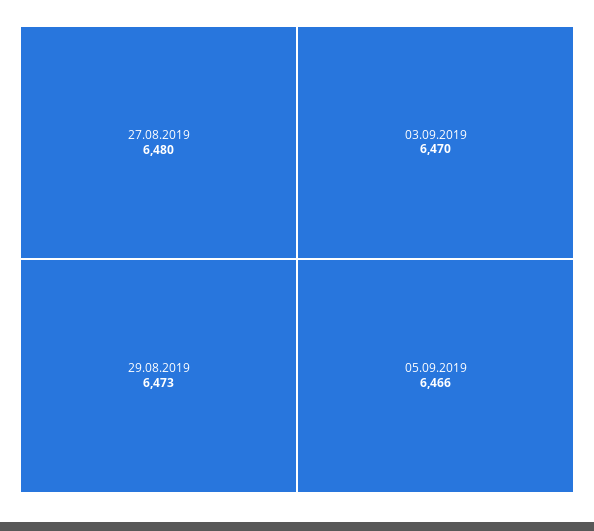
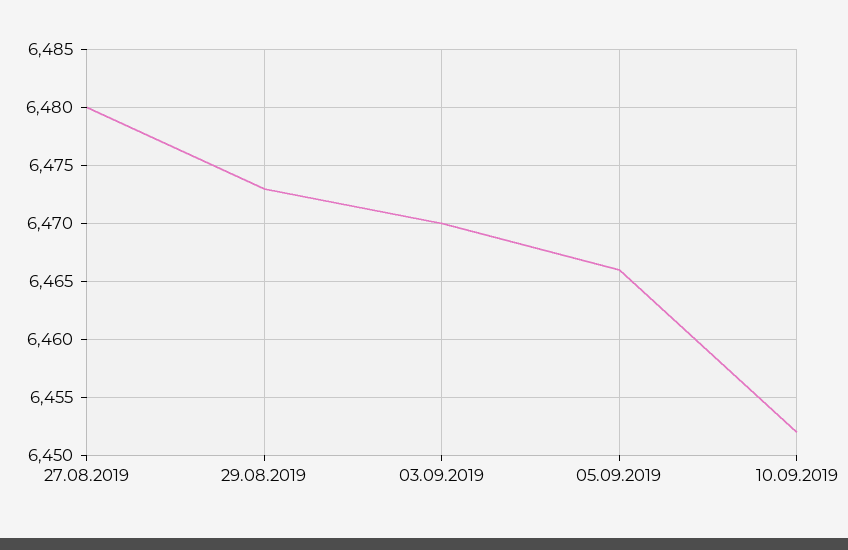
10.09.2019: none -> 6452

